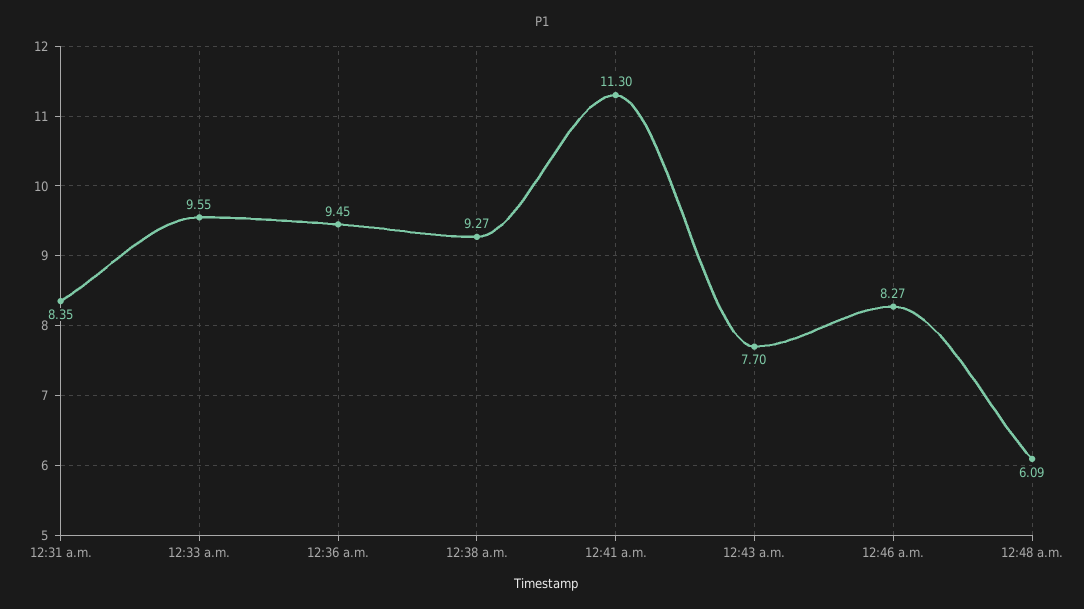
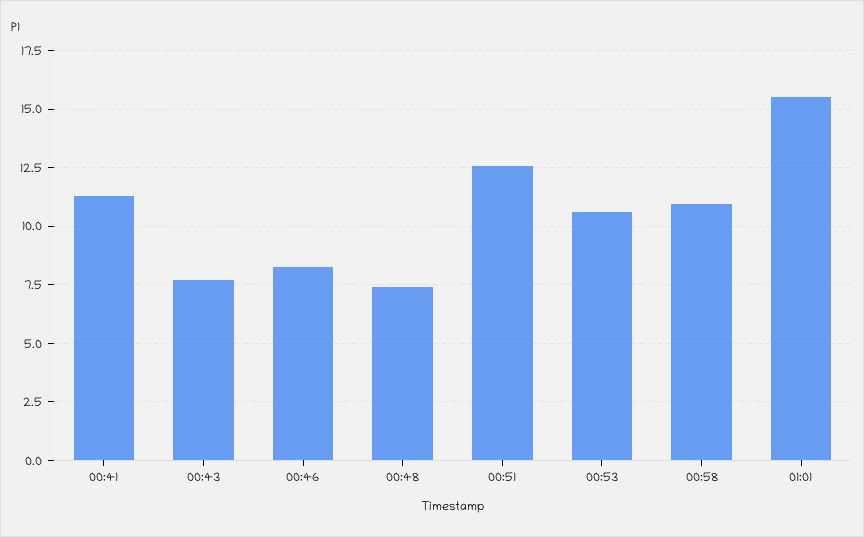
12:31 a.m.: 8.35 -> none
12:33 a.m.: 9.55 -> none
12:36 a.m.: 9.45 -> none
12:38 a.m.: 9.27 -> none
12:48 a.m.: 6.09 -> 7.5
00:51: none -> 12.5
00:53: none -> 10.5
00:58: none -> 11
01:01: none -> 15.5

